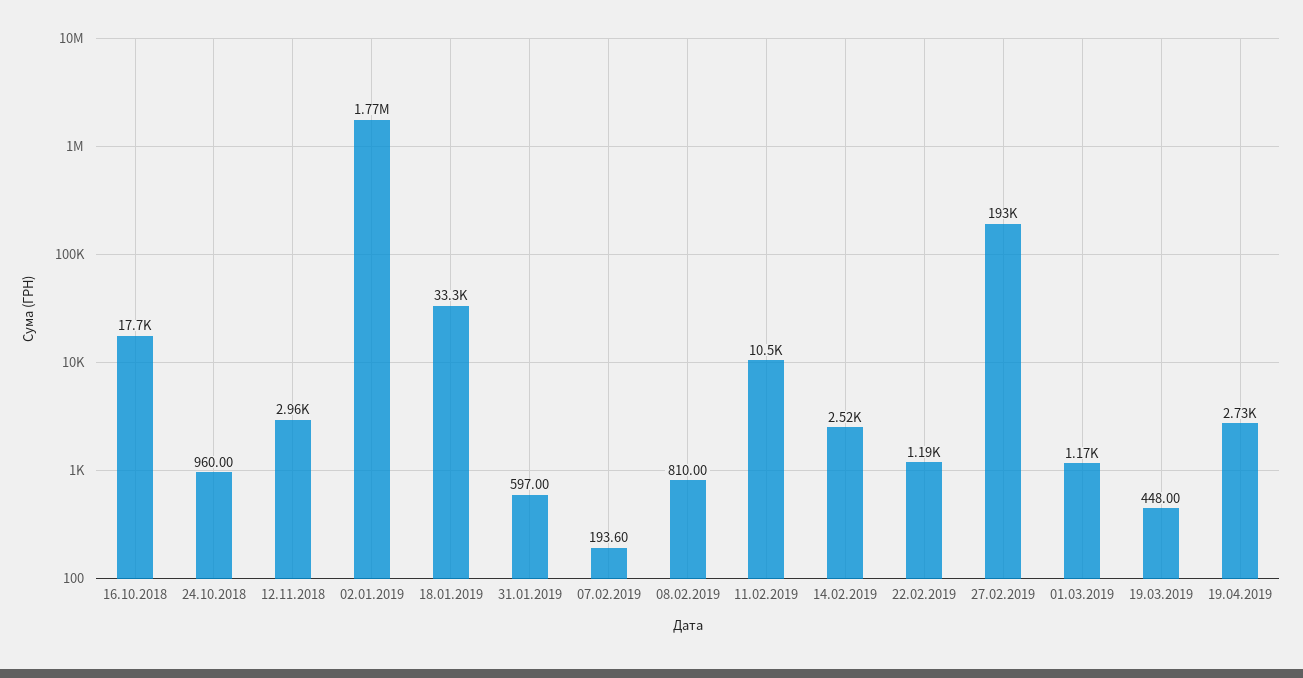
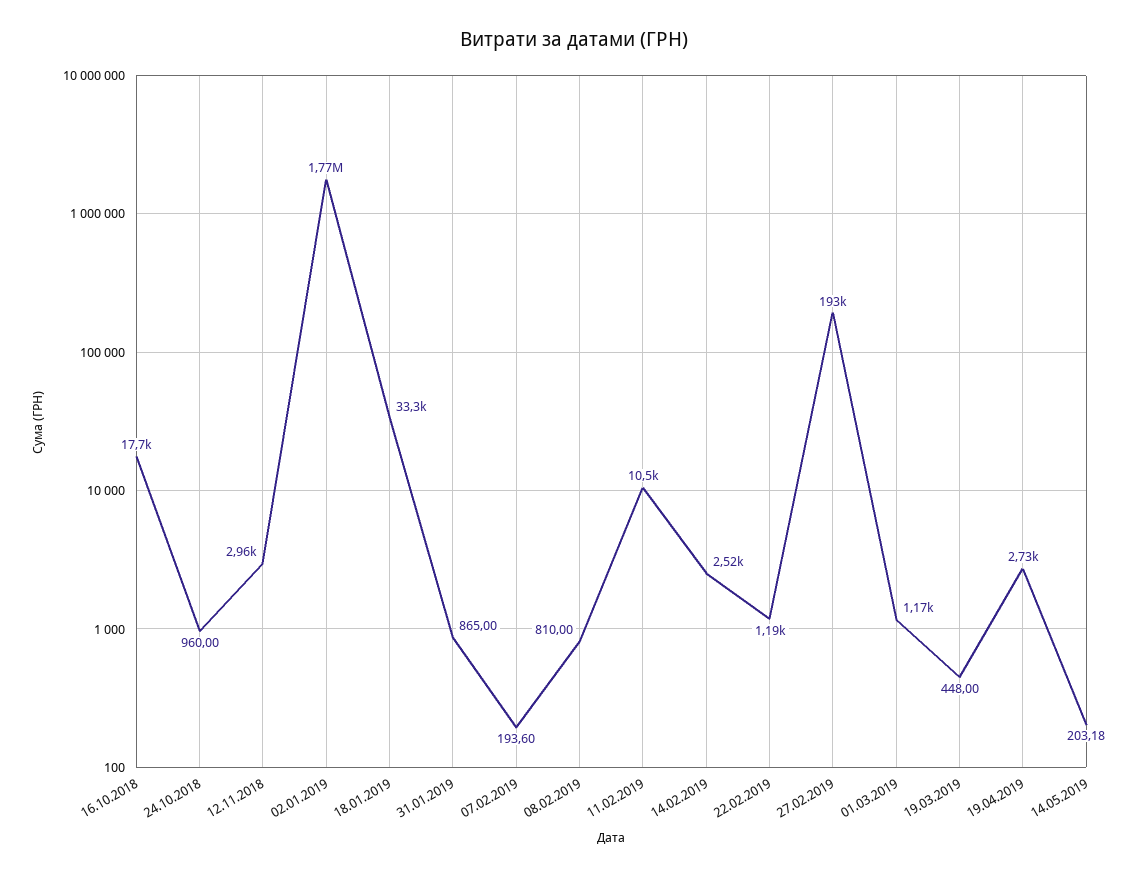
31.01.2019: 597 -> 865
14.05.2019: none -> 203.18

